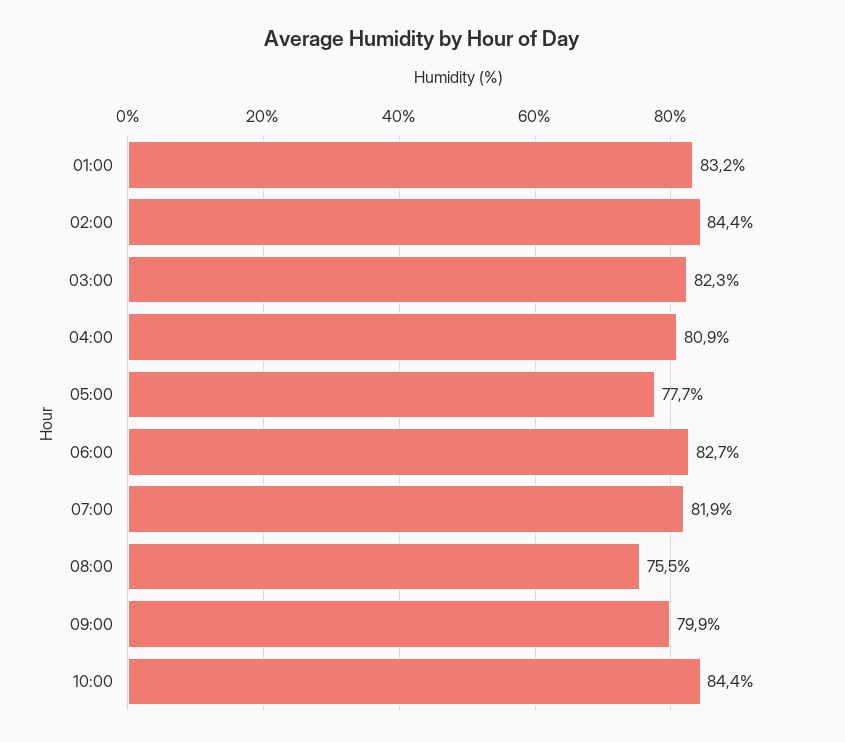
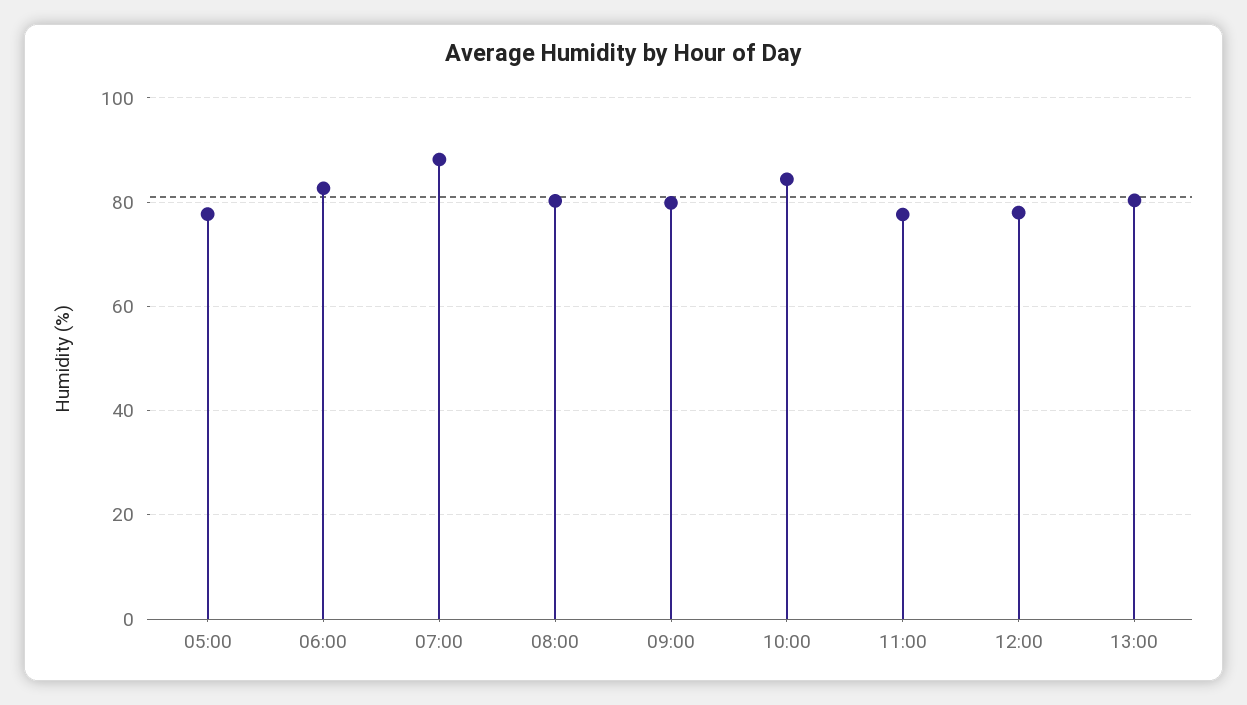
01:00: 83.2 -> none
02:00: 84.4 -> none
03:00: 82.3 -> none
04:00: 80.9 -> none
07:00: 81.9 -> 88
08:00: 75.5 -> 80
11:00: none -> 78
12:00: none -> 78
13:00: none -> 80

